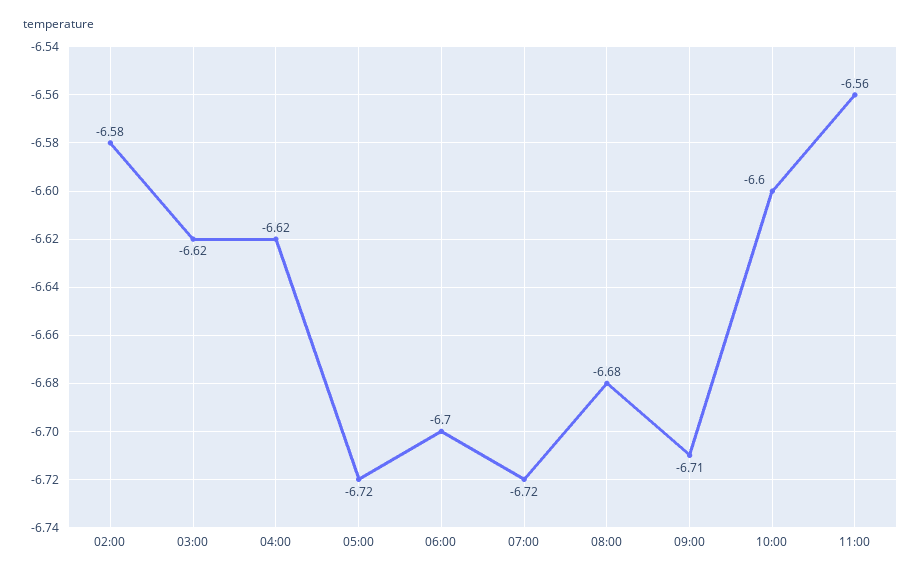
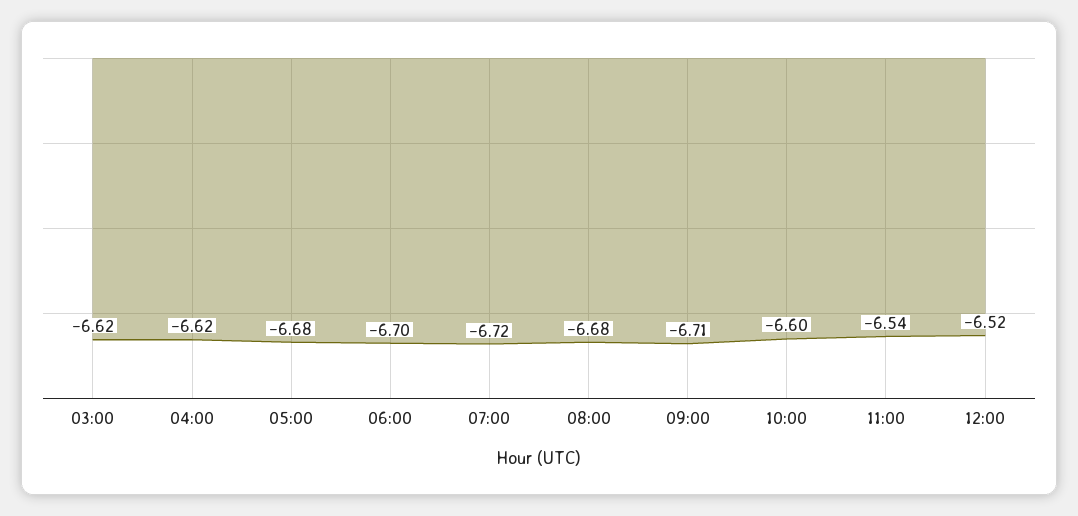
02:00: -6.58 -> none
05:00: -6.72 -> -6.68
11:00: -6.56 -> -6.54
12:00: none -> -6.52

